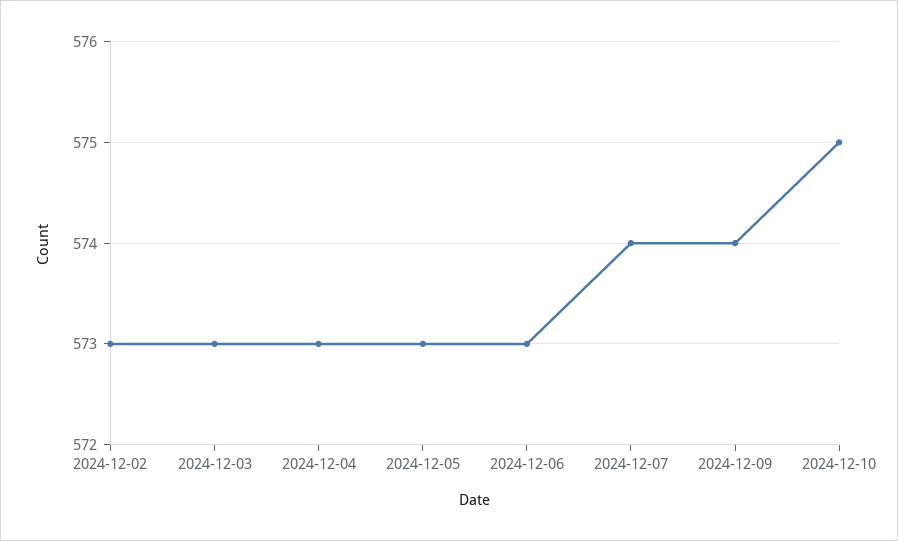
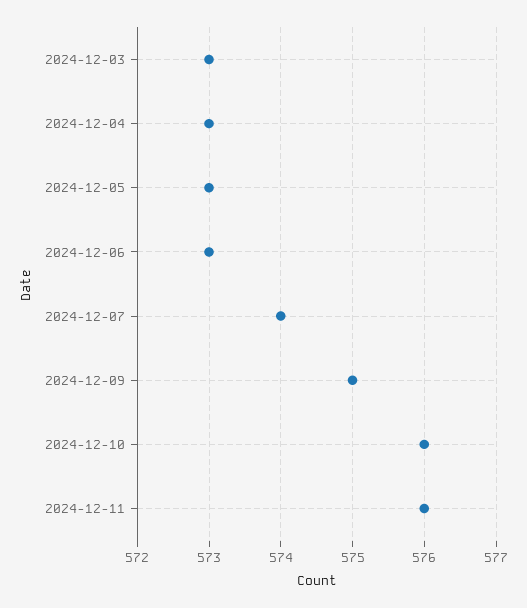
2024-12-02: 573 -> none
2024-12-09: 574 -> 575
2024-12-10: 575 -> 576
2024-12-11: none -> 576

